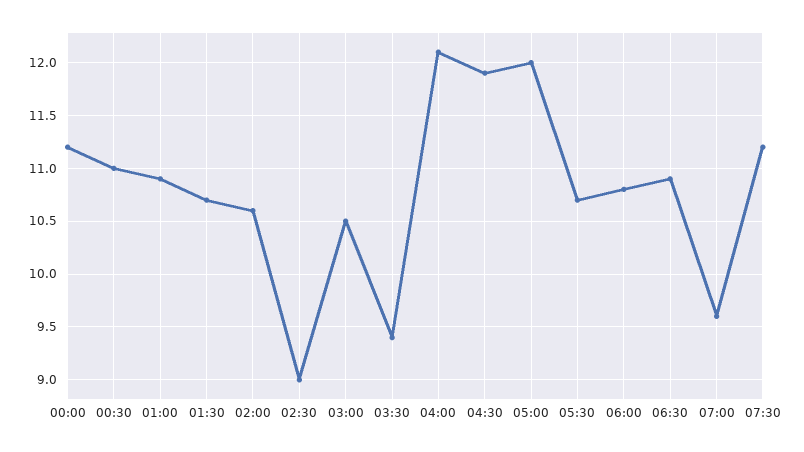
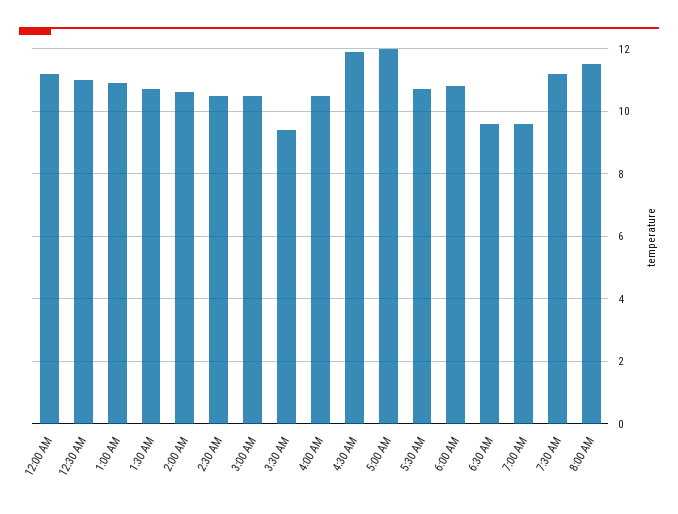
02:30: 9 -> 10.5
04:00: 12.1 -> 10.5
06:30: 10.9 -> 9.5
8:00 AM: none -> 11.5

